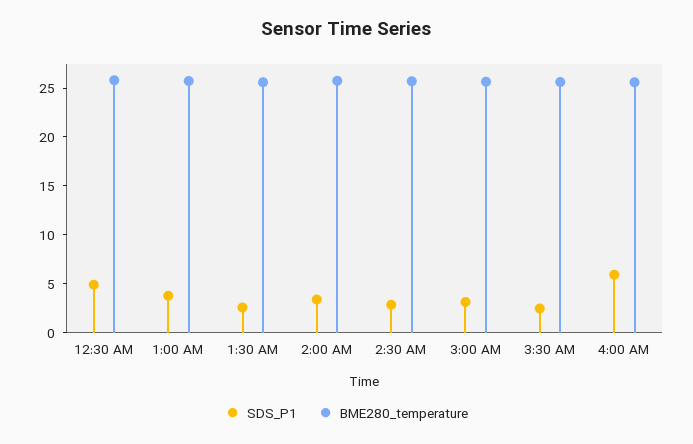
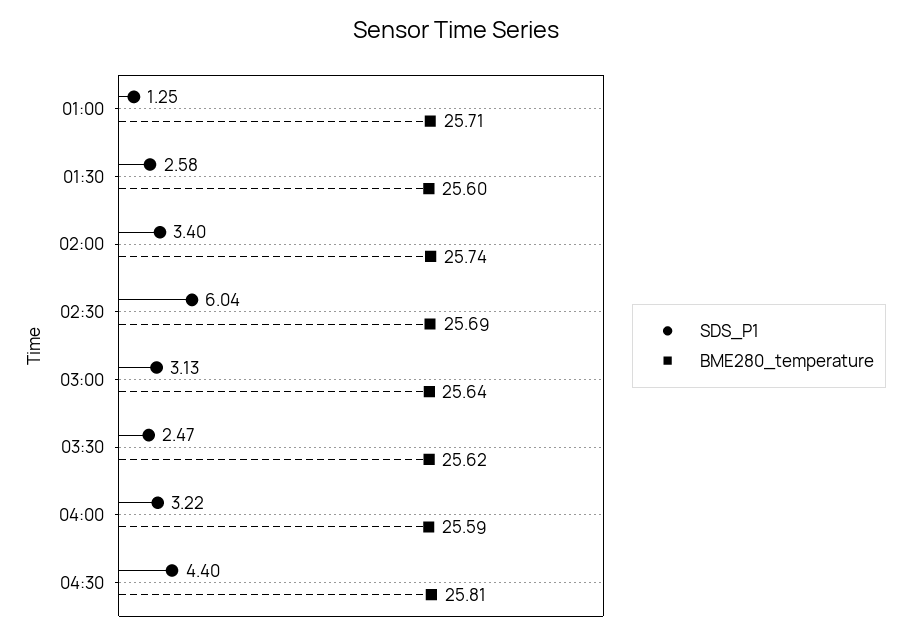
SDS_P1, 12:30 AM: 5 -> none
BME280_temperature, 12:30 AM: 26 -> none
SDS_P1, 1:00 AM: 4 -> 1.25
SDS_P1, 2:30 AM: 3 -> 6.04
SDS_P1, 4:00 AM: 6 -> 3.22
SDS_P1, 04:30: none -> 4.4
BME280_temperature, 04:30: none -> 25.81

